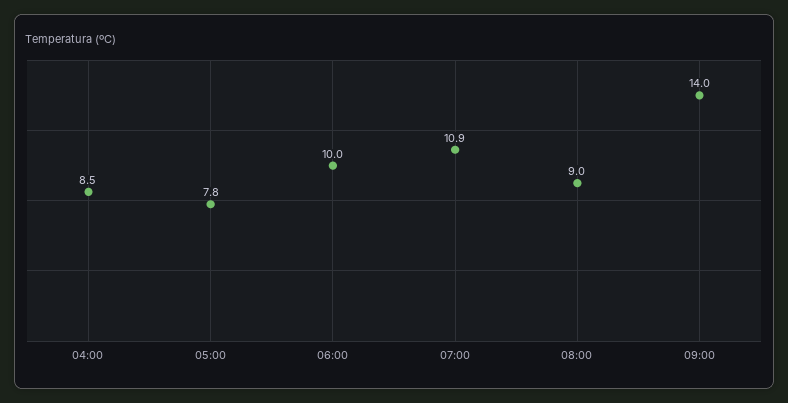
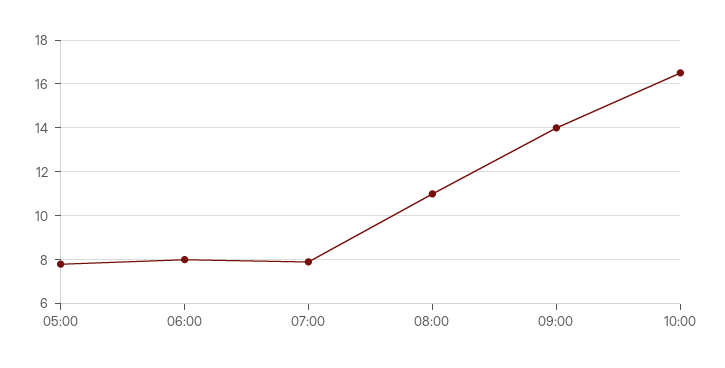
04:00: 8.5 -> none
06:00: 10 -> 8
07:00: 10.9 -> 8
08:00: 9 -> 11
10:00: none -> 16.5

